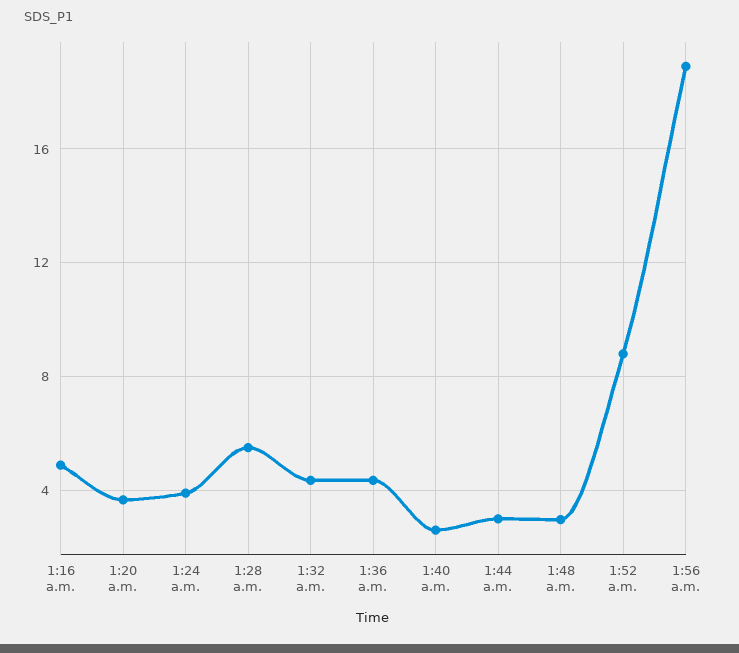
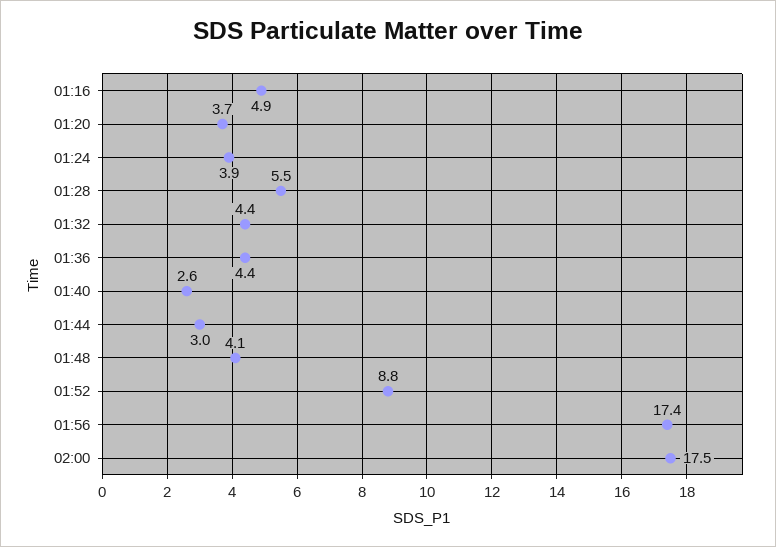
1:48 a.m.: 3 -> 4.1
1:56 a.m.: 19 -> 17.4
02:00: none -> 17.5

